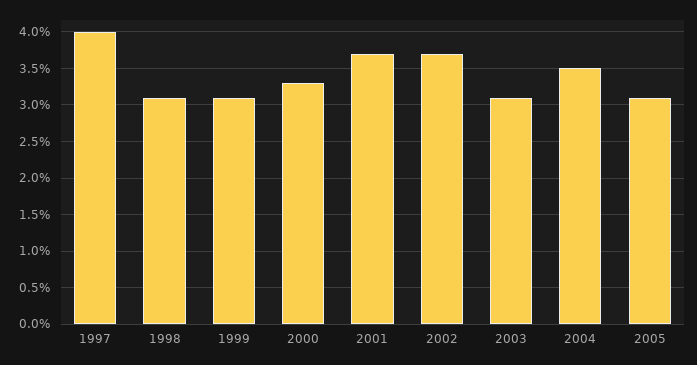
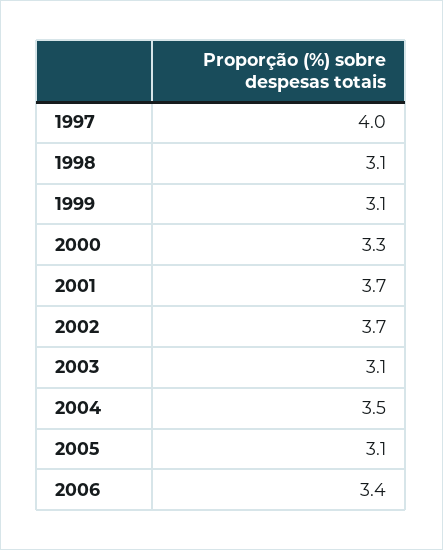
2006: none -> 3.4

